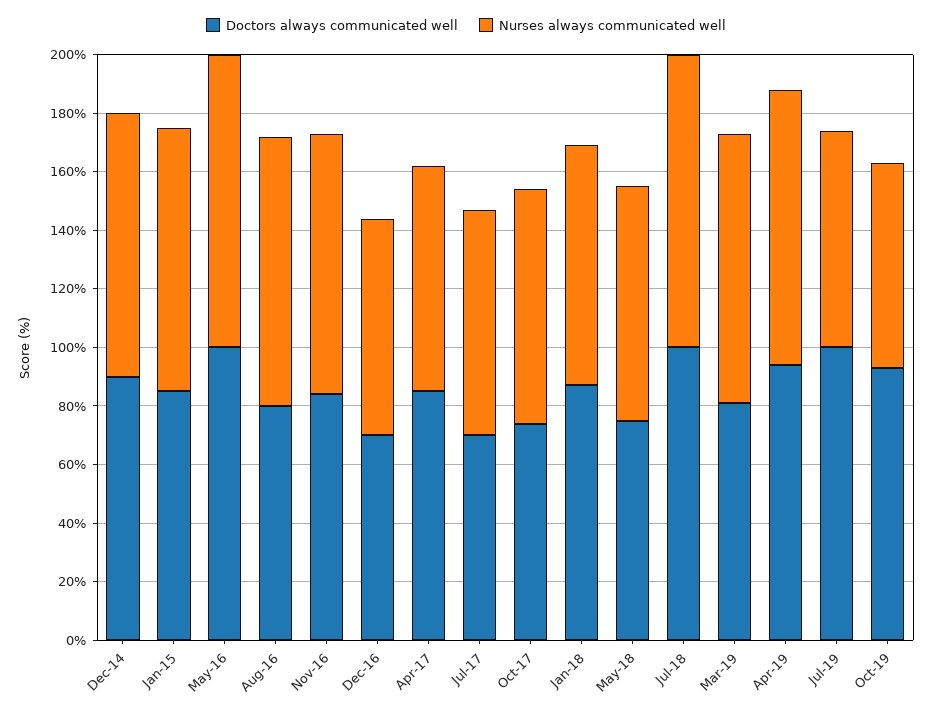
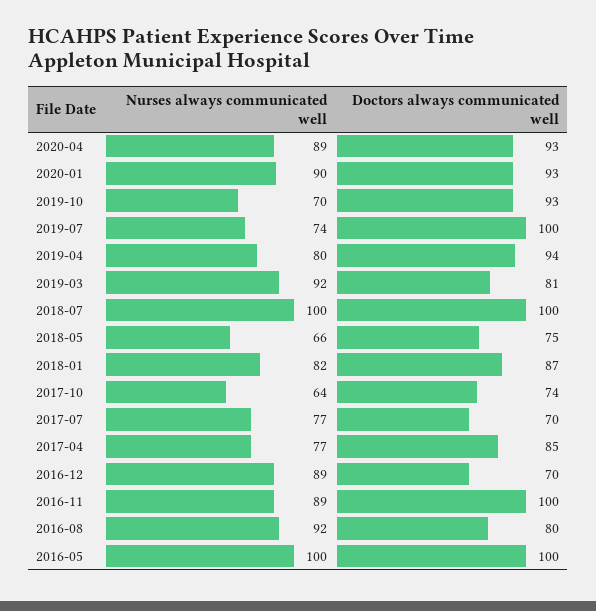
Doctors always communicated well, Dec-14: 90 -> none
Nurses always communicated well, Dec-14: 90 -> none
Doctors always communicated well, Jan-15: 85 -> none
Nurses always communicated well, Jan-15: 90 -> none
Doctors always communicated well, Nov-16: 85 -> 100
Nurses always communicated well, Dec-16: 75 -> 89
Nurses always communicated well, Oct-17: 80 -> 64
Nurses always communicated well, May-18: 80 -> 66
Nurses always communicated well, Apr-19: 95 -> 80
Nurses always communicated well, 2020-04: none -> 89
Doctors always communicated well, 2020-04: none -> 93
Nurses always communicated well, 2020-01: none -> 90
Doctors always communicated well, 2020-01: none -> 93

